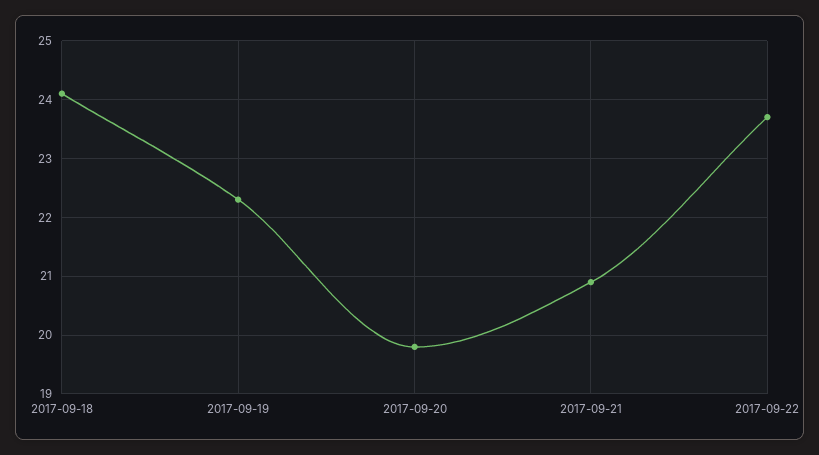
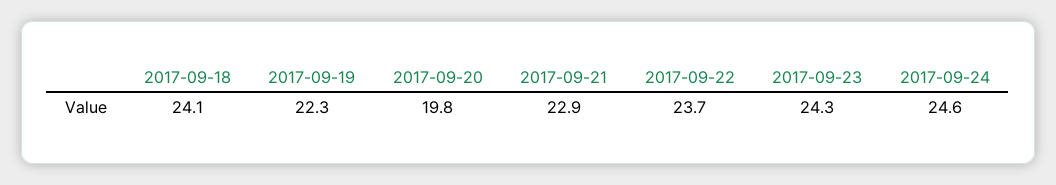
2017-09-21: 21 -> 22.9
2017-09-23: none -> 24.3
2017-09-24: none -> 24.6

